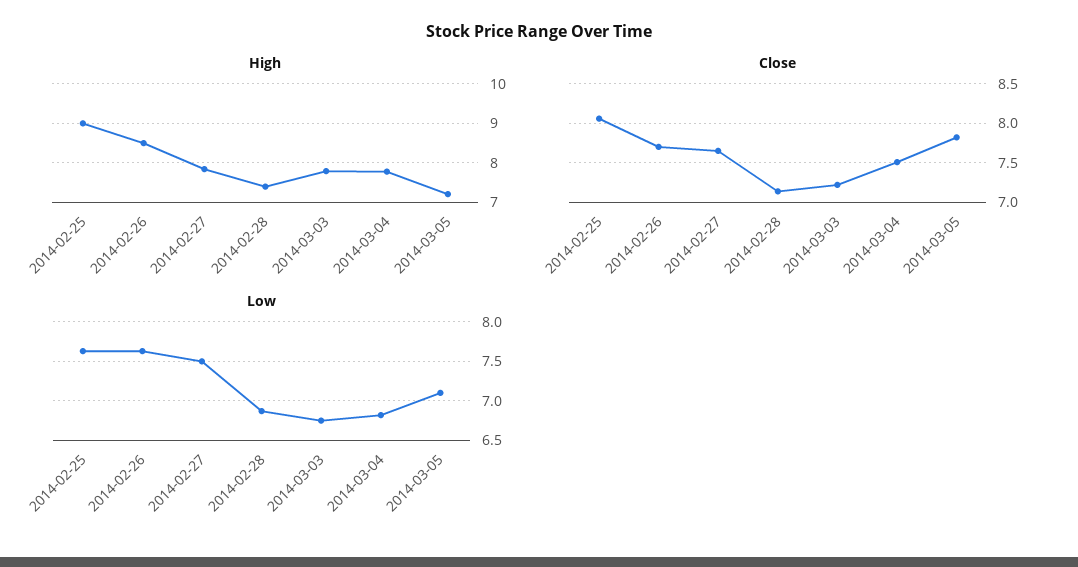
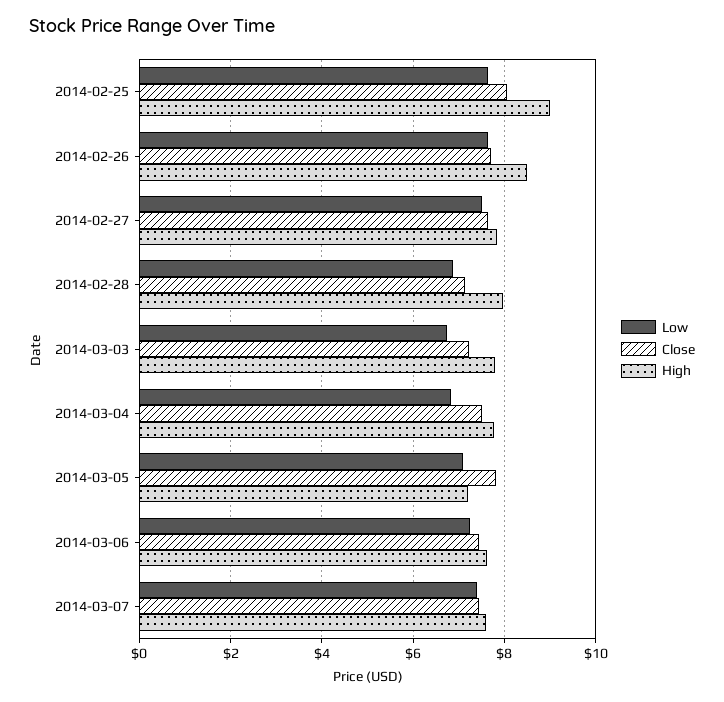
High, 2014-02-28: 7.4 -> 8
Low, 2014-03-06: none -> 7.2
Close, 2014-03-06: none -> 7.4
High, 2014-03-06: none -> 7.6
Low, 2014-03-07: none -> 7.4
Close, 2014-03-07: none -> 7.4
High, 2014-03-07: none -> 7.6

